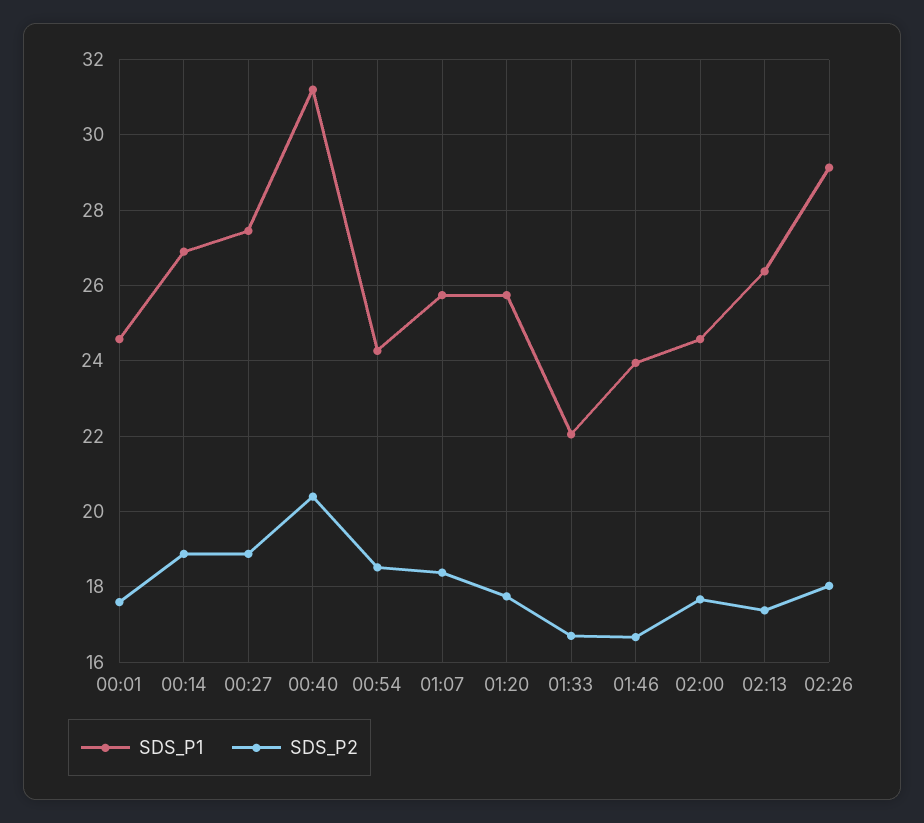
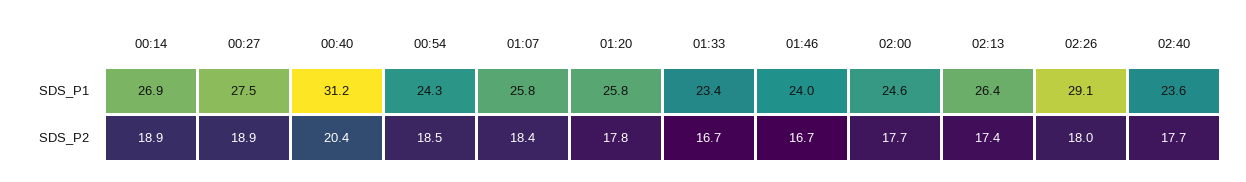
SDS_P1, 00:01: 24.6 -> none
SDS_P2, 00:01: 17.6 -> none
SDS_P1, 01:33: 22 -> 23.4
SDS_P1, 02:40: none -> 23.6
SDS_P2, 02:40: none -> 17.7

